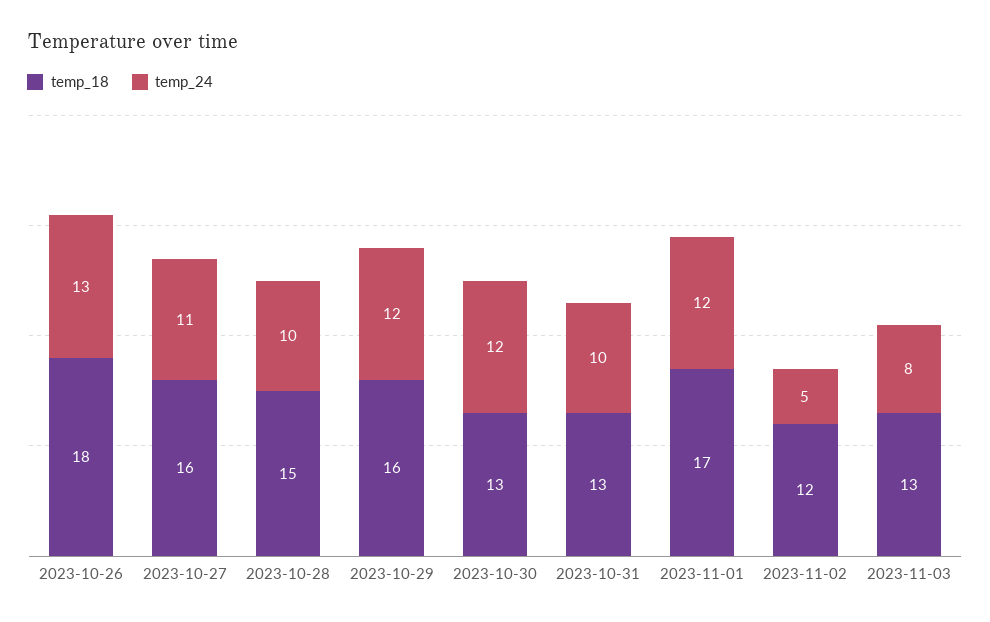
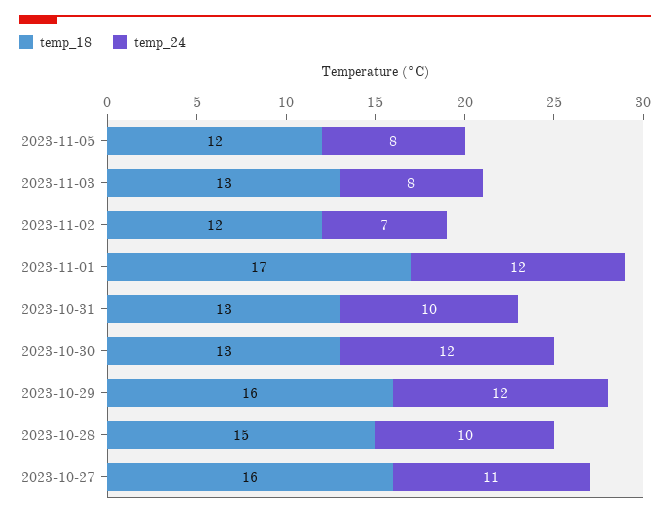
temp_18, 2023-10-26: 18 -> none
temp_24, 2023-10-26: 13 -> none
temp_24, 2023-11-02: 5 -> 7
temp_18, 2023-11-05: none -> 12
temp_24, 2023-11-05: none -> 8

